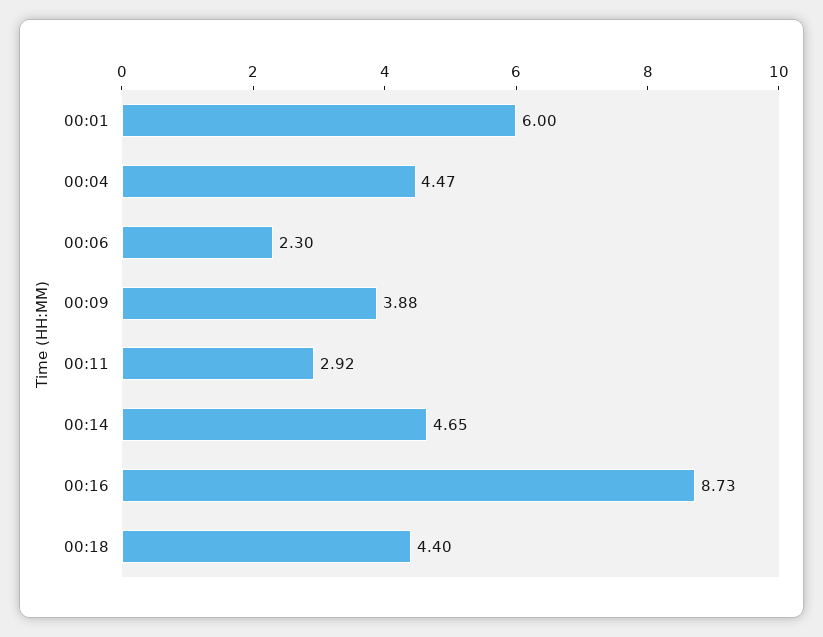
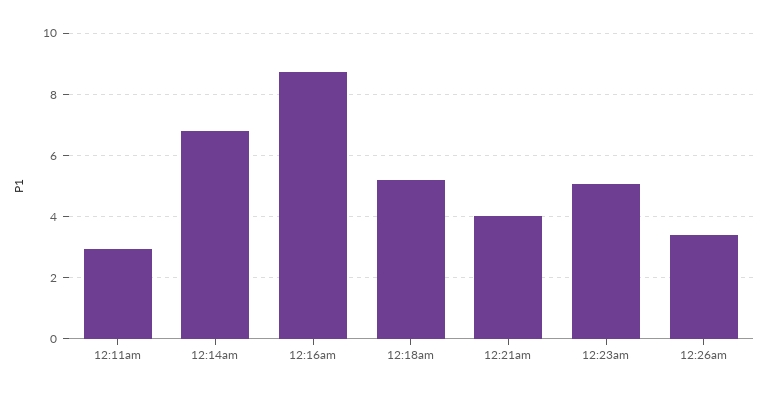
00:01: 6 -> none
00:04: 4.47 -> none
00:06: 2.3 -> none
00:09: 3.88 -> none
00:14: 4.65 -> 6.8
00:18: 4.4 -> 5.2
12:21am: none -> 4
12:23am: none -> 5
12:26am: none -> 3.4

